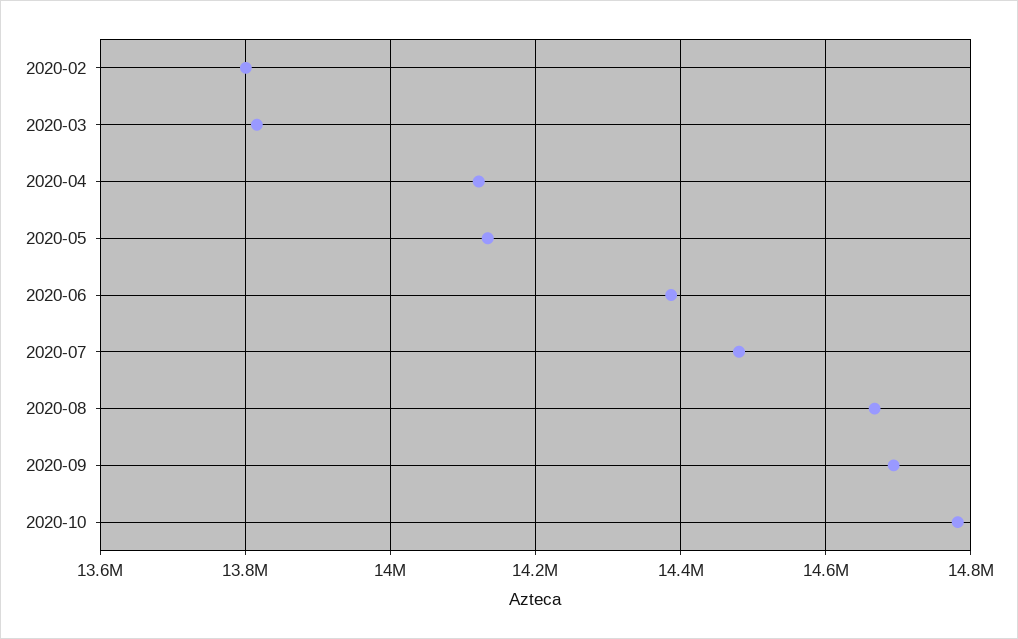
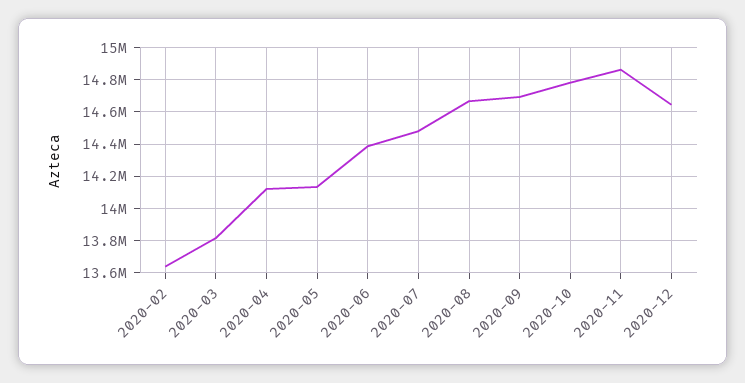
2020-02: 13800000 -> 13650000
2020-11: none -> 14850000
2020-12: none -> 14650000

